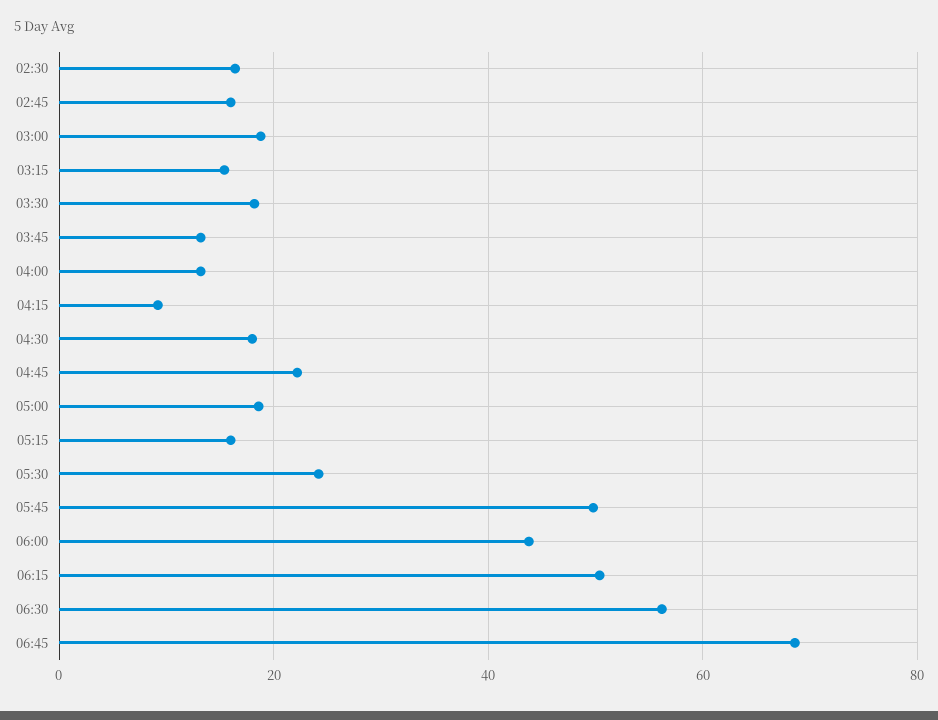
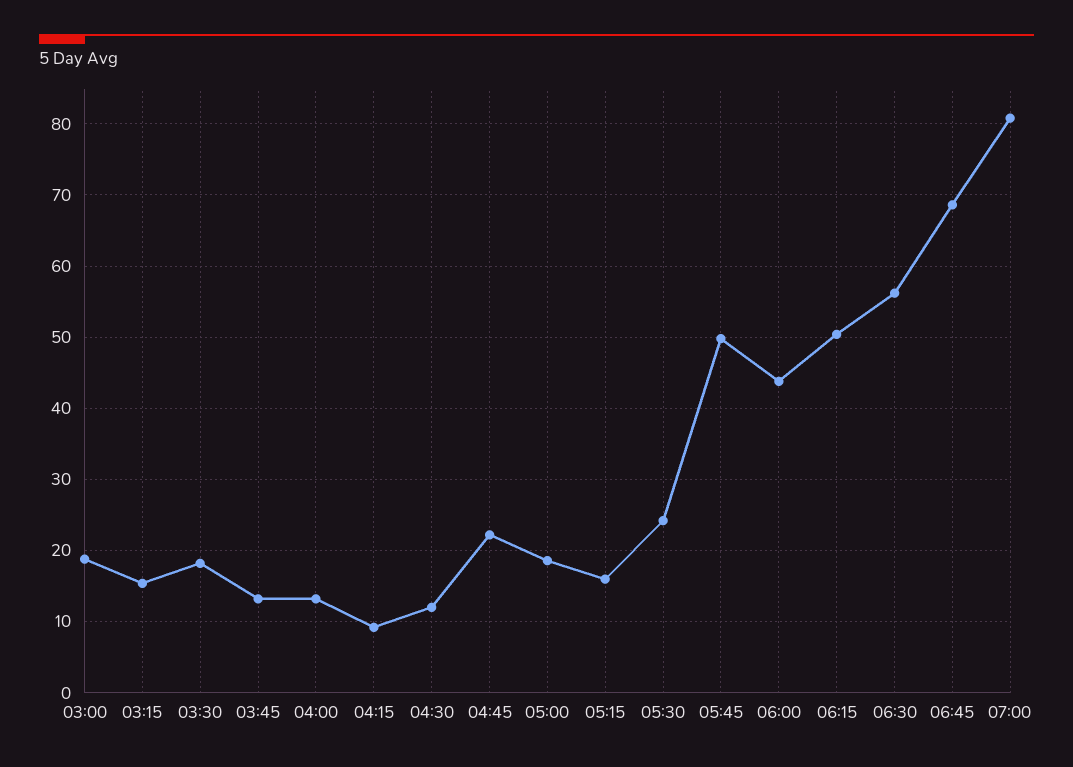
02:30: 16 -> none
02:45: 16 -> none
04:30: 18 -> 12
07:00: none -> 81

